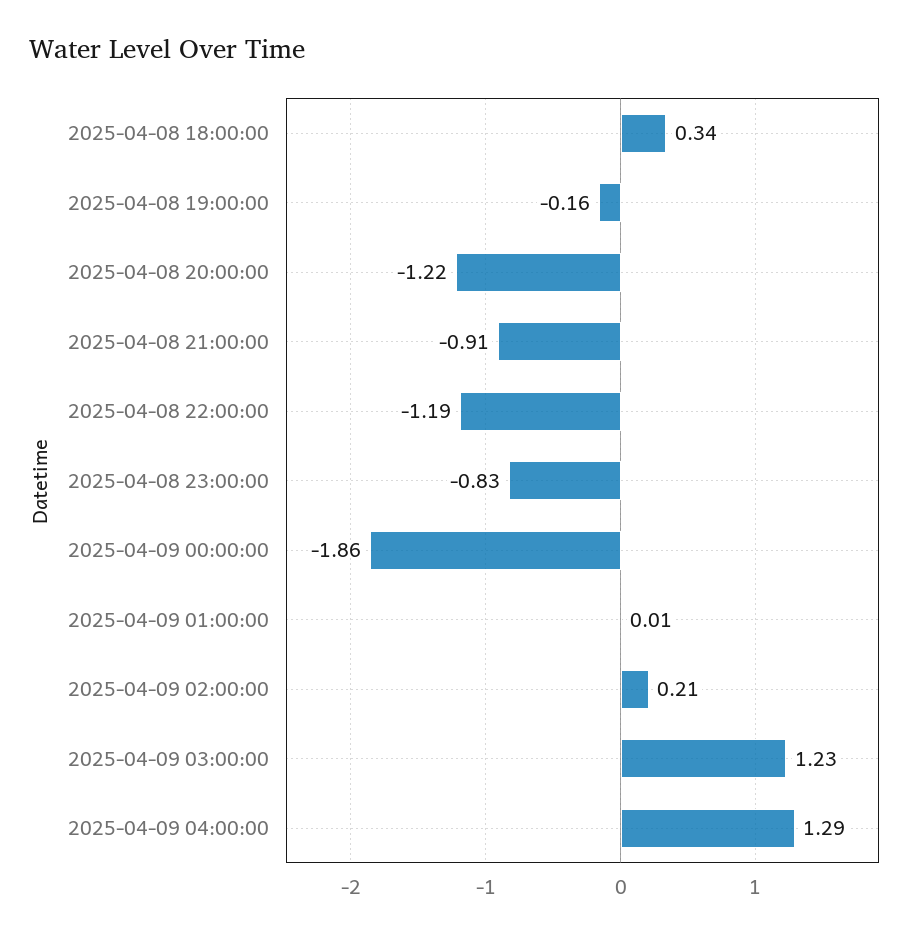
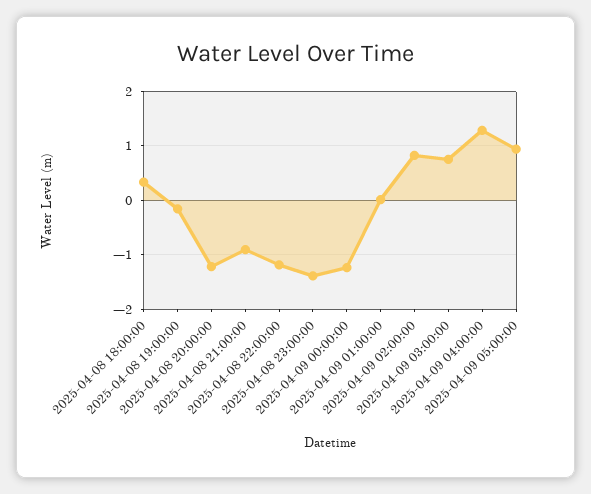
2025-04-08 23:00:00: -0.83 -> -1.4
2025-04-09 00:00:00: -1.86 -> -1.2
2025-04-09 02:00:00: 0.21 -> 0.8
2025-04-09 03:00:00: 1.23 -> 0.8
2025-04-09 05:00:00: none -> 1

